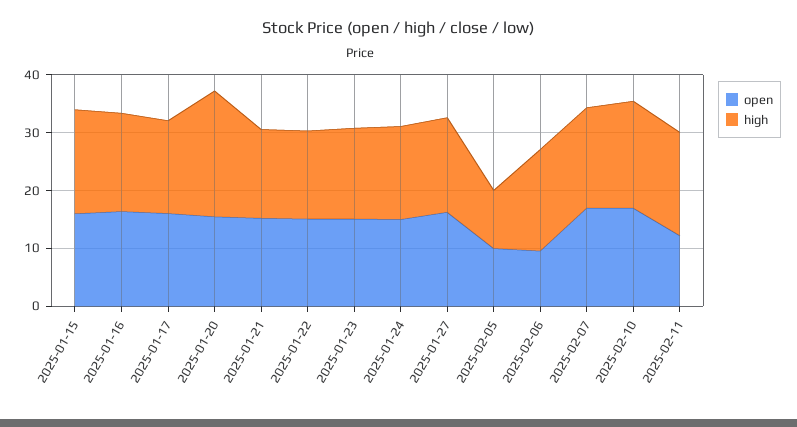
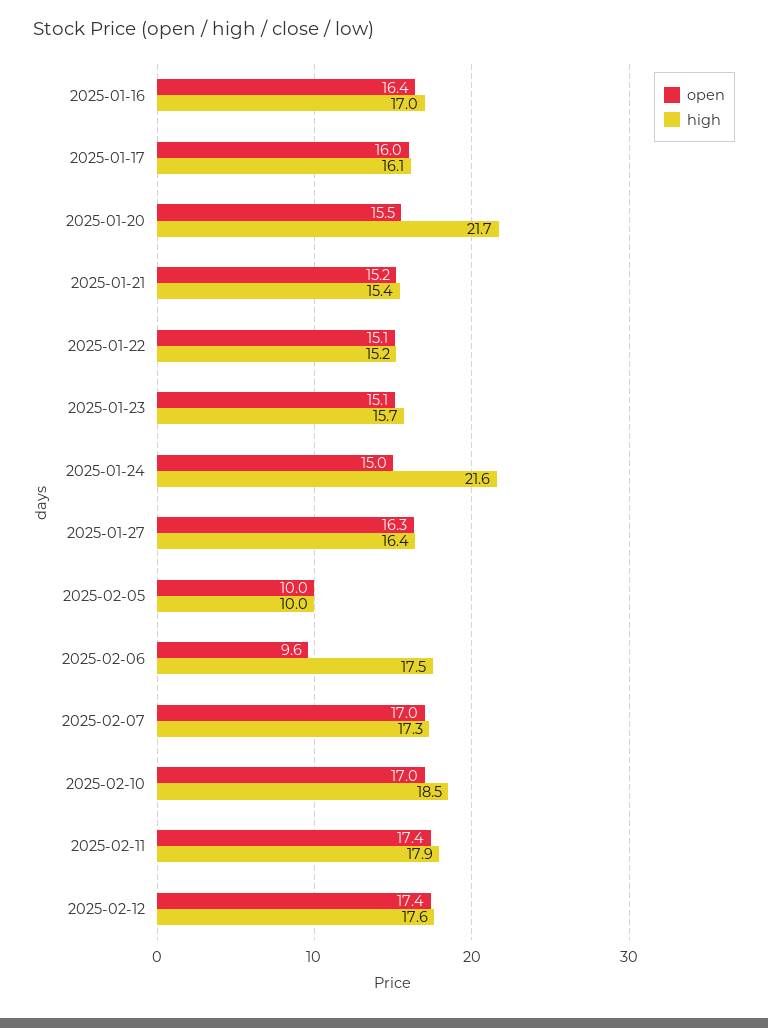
open, 2025-01-15: 16 -> none
high, 2025-01-15: 18 -> none
high, 2025-01-24: 16 -> 21.6
open, 2025-02-11: 12 -> 17.4
open, 2025-02-12: none -> 17.4
high, 2025-02-12: none -> 17.6

